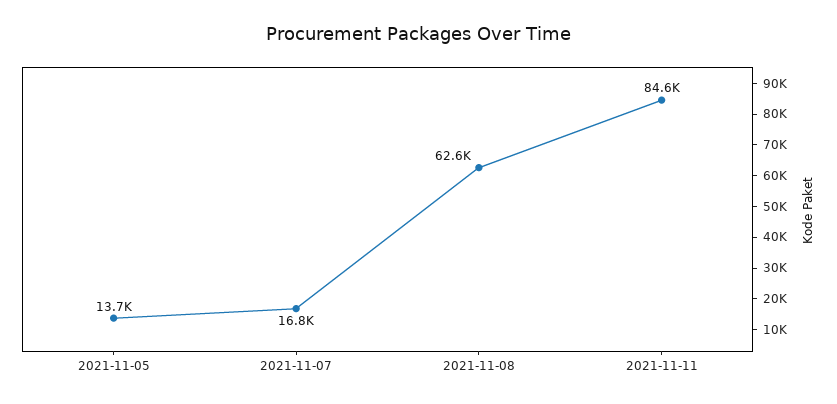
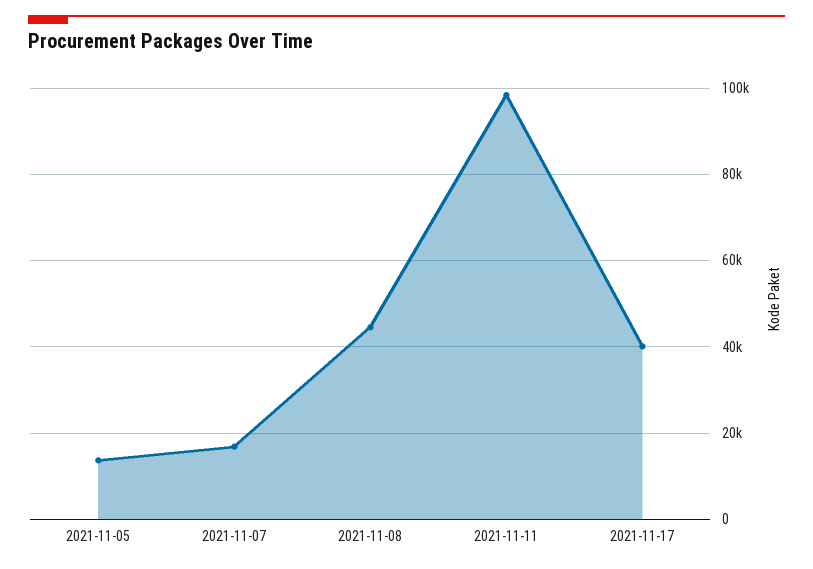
2021-11-08: 62600 -> 44000
2021-11-11: 84600 -> 98000
2021-11-17: none -> 40000

